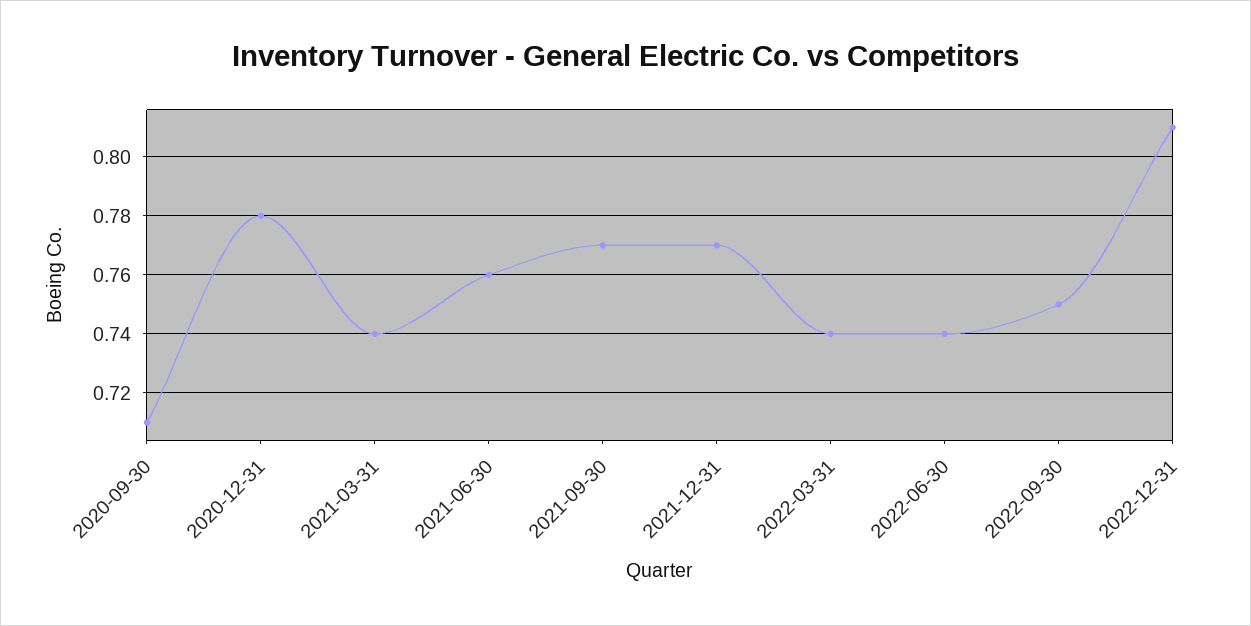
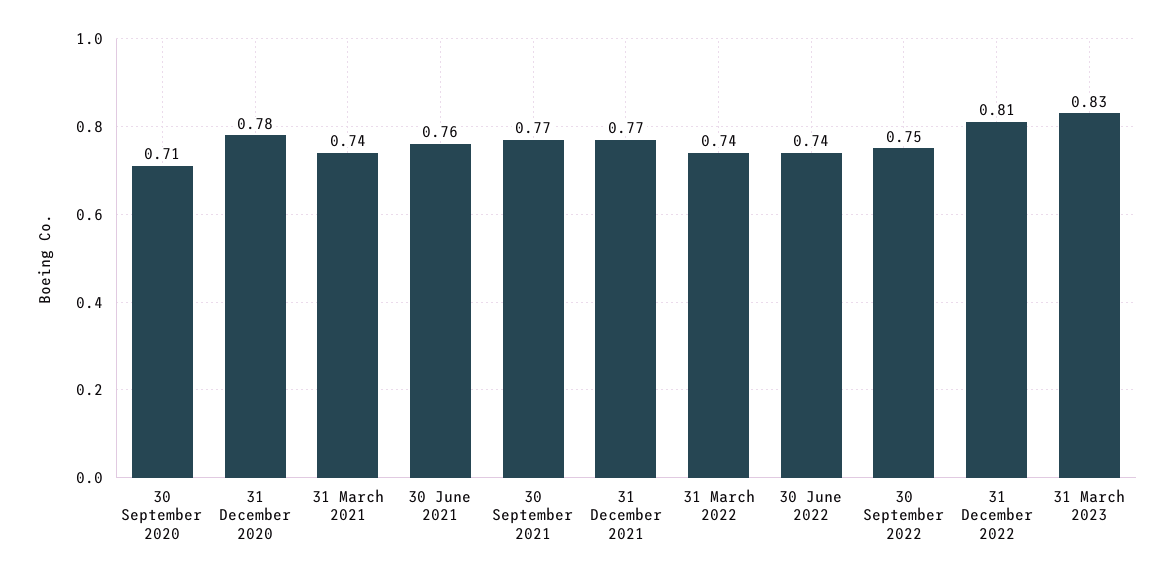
31 March 2023: none -> 0.83

